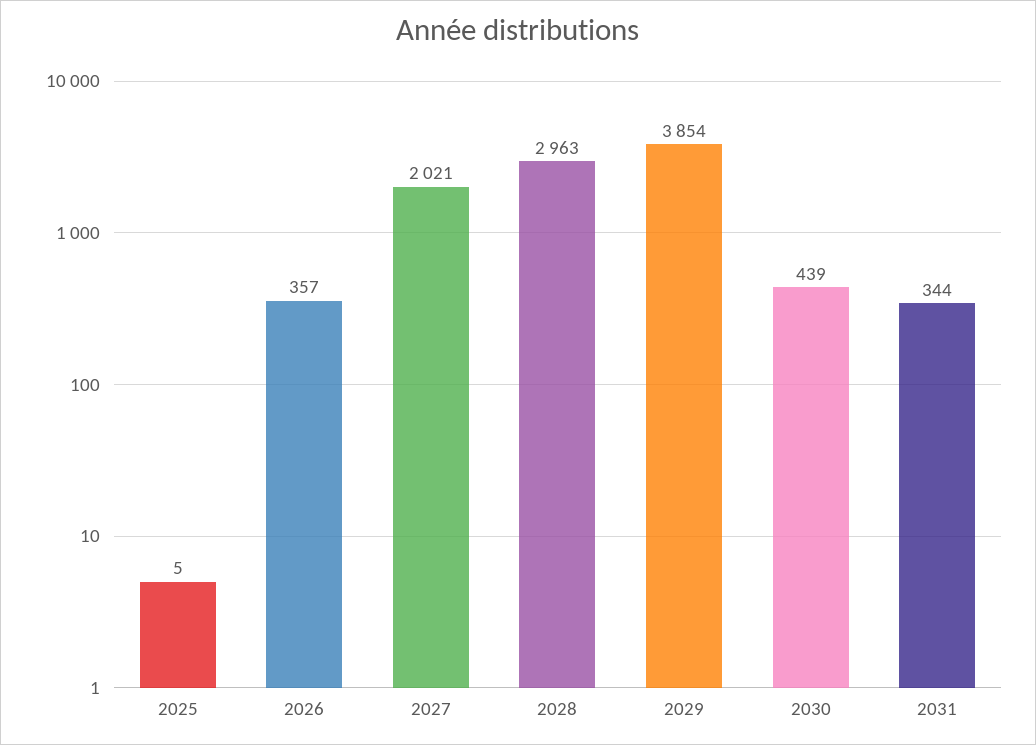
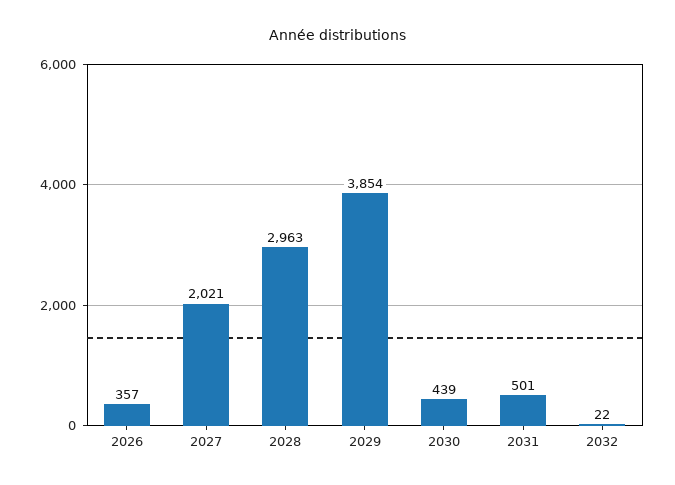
2025: 5 -> none
2031: 344 -> 501
2032: none -> 22

